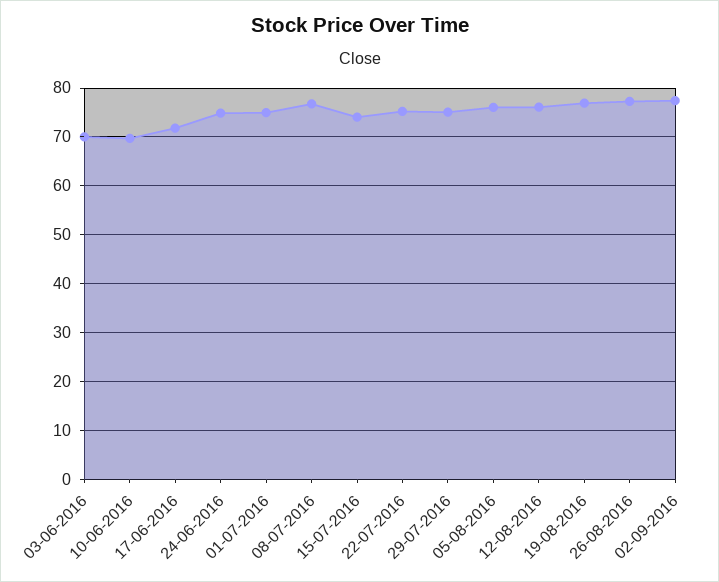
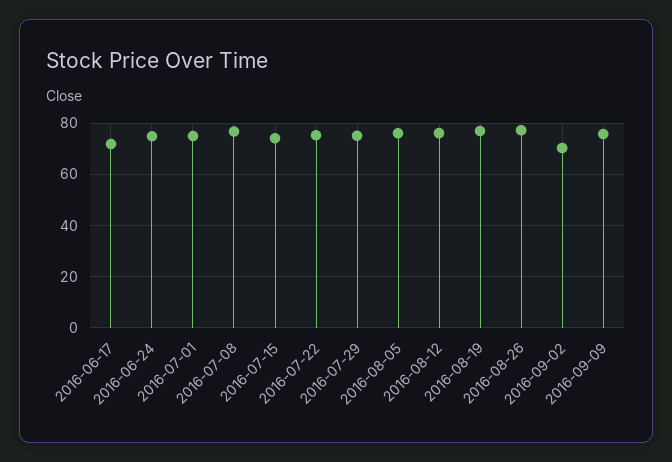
03-06-2016: 70 -> none
10-06-2016: 70 -> none
02-09-2016: 78 -> 70
2016-09-09: none -> 75

